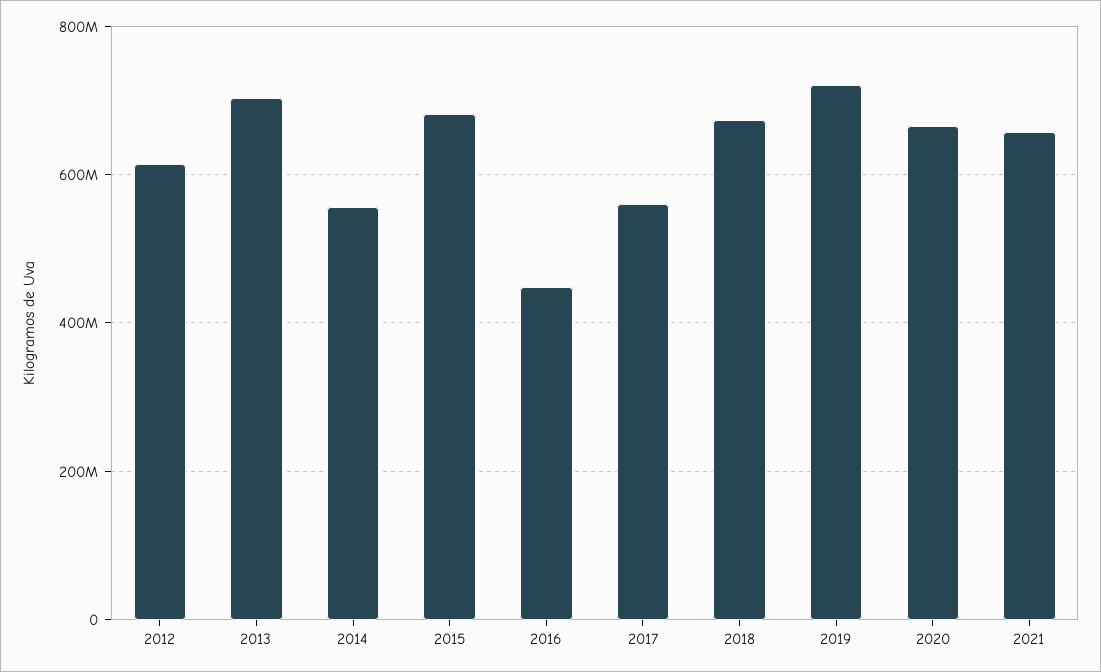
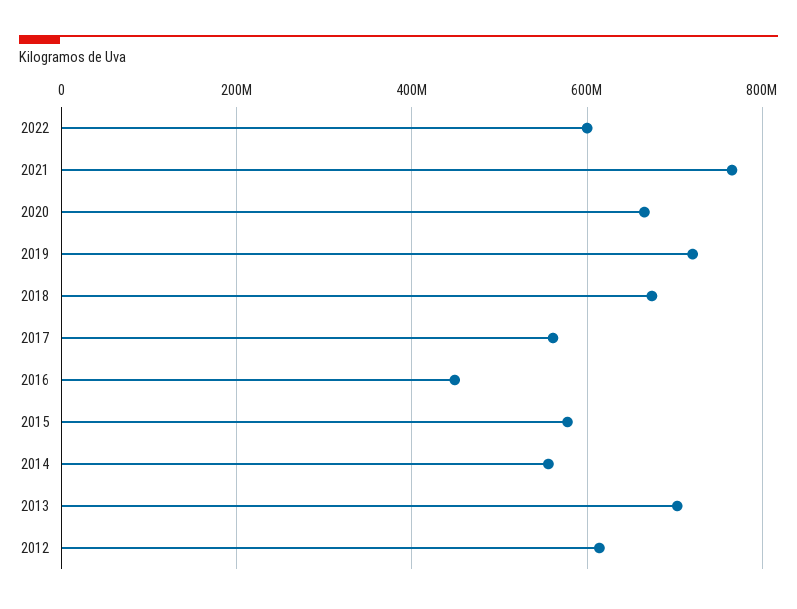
2015: 680000000 -> 580000000
2021: 660000000 -> 760000000
2022: none -> 600000000

